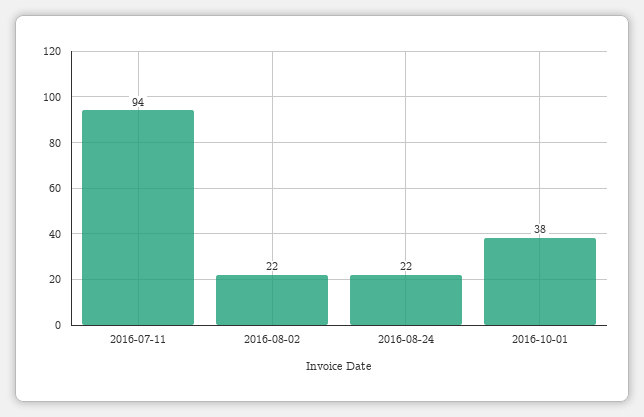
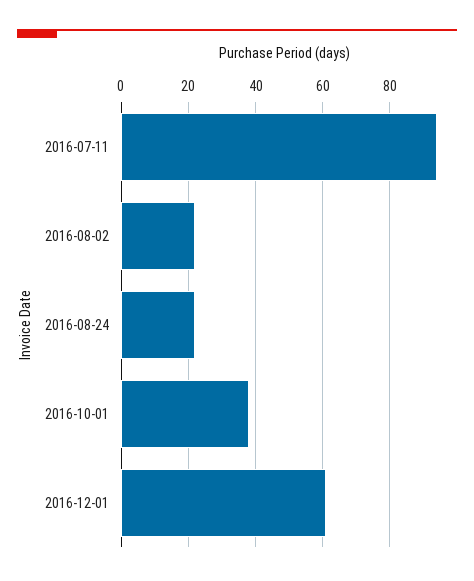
2016-12-01: none -> 60

